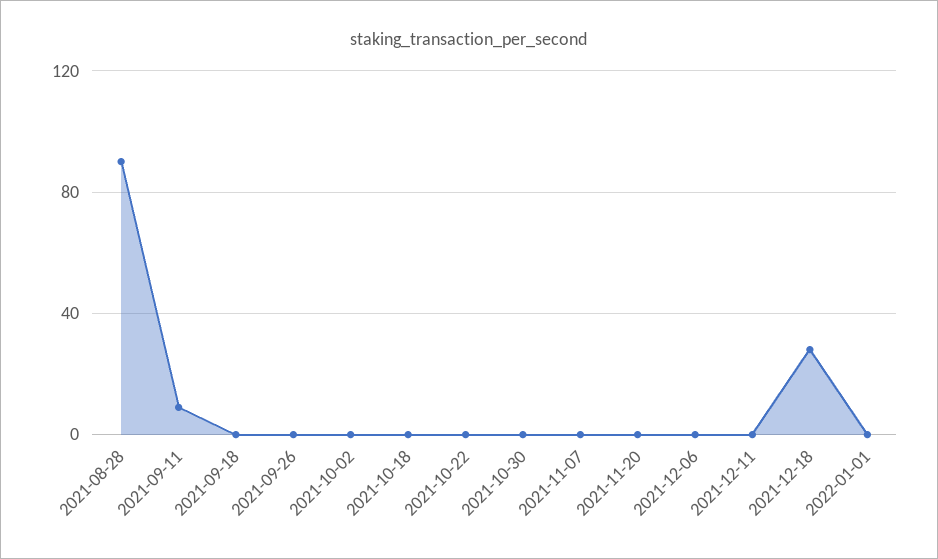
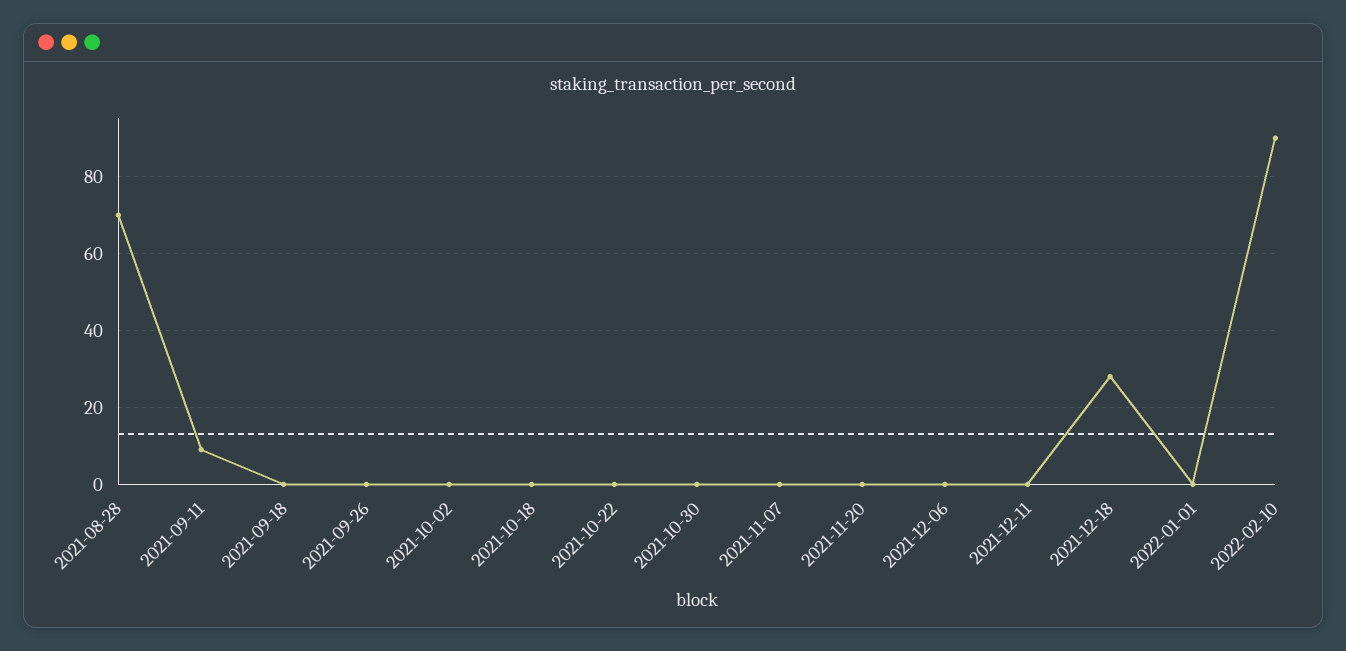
2021-08-28: 90 -> 70
2022-02-10: none -> 90

